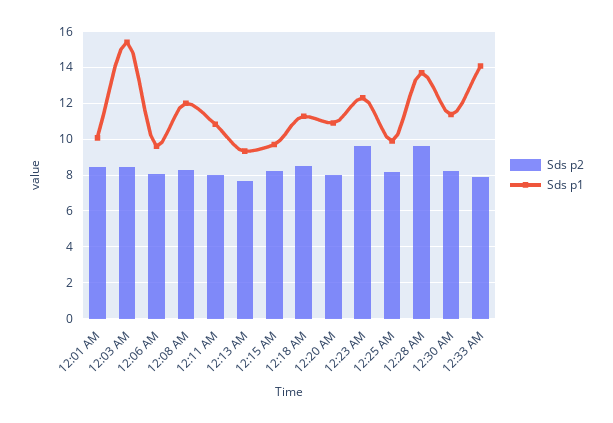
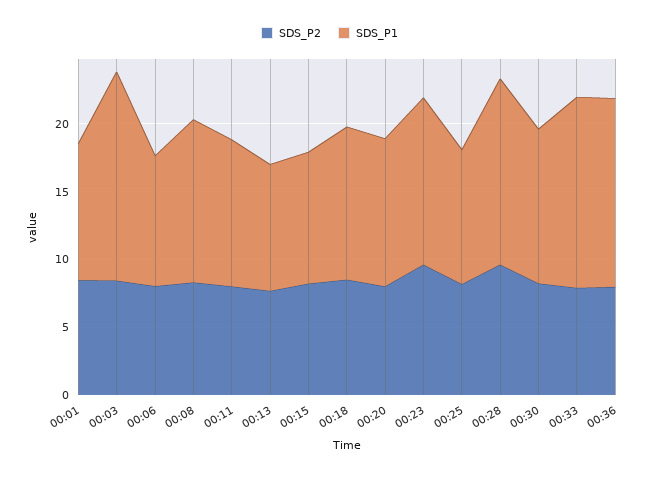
Sds p2, 00:36: none -> 8
Sds p1, 00:36: none -> 14

